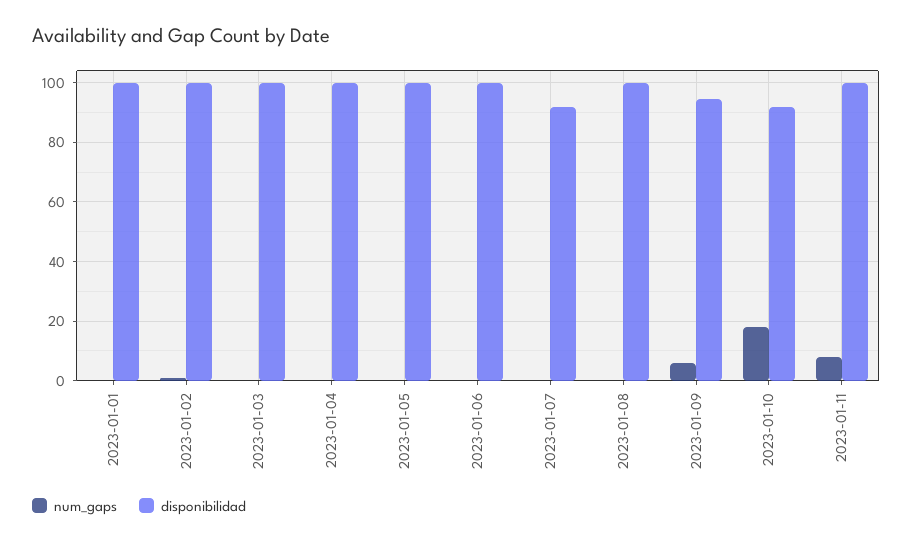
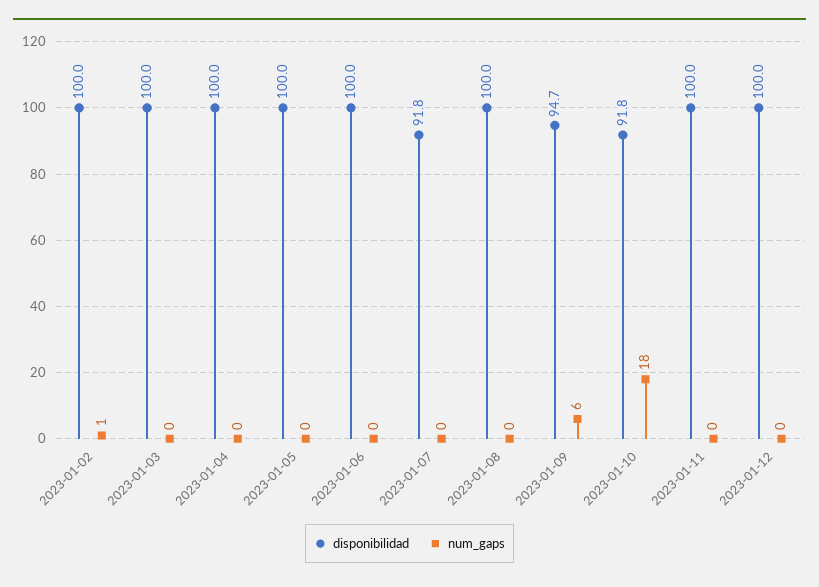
num_gaps, 2023-01-01: 0 -> none
disponibilidad, 2023-01-01: 100 -> none
num_gaps, 2023-01-11: 7.5 -> 0
disponibilidad, 2023-01-12: none -> 100
num_gaps, 2023-01-12: none -> 0

